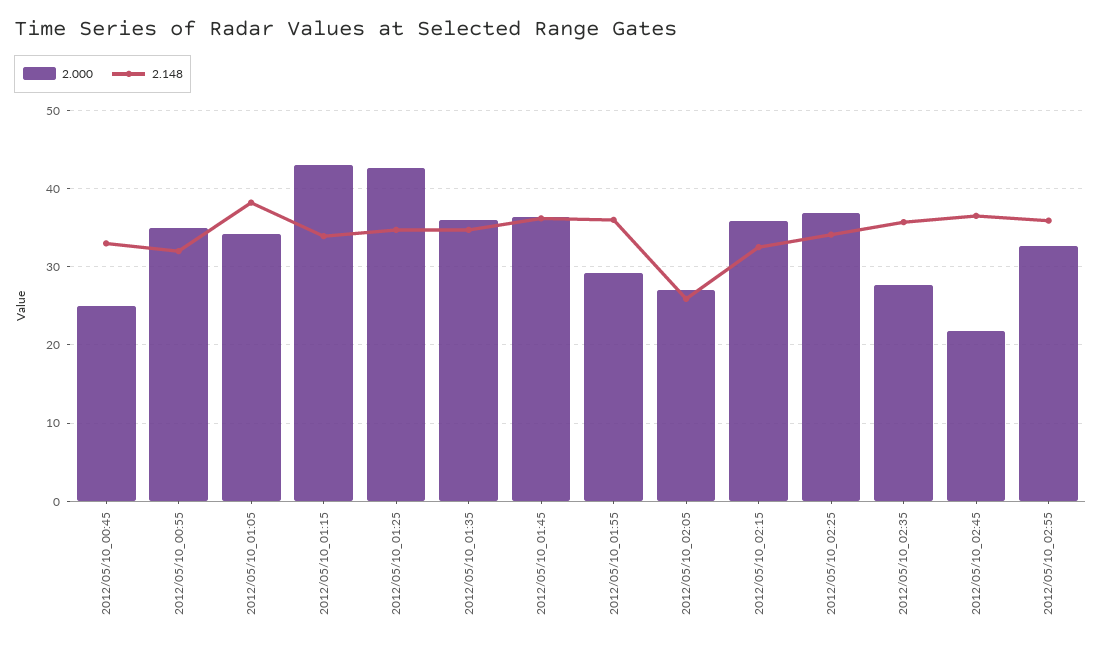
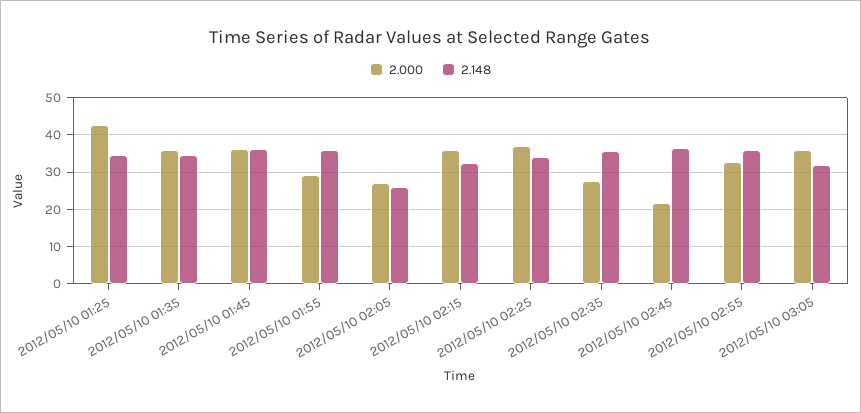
2.000, 2012/05/10_00:45: 25 -> none
2.148, 2012/05/10_00:45: 33 -> none
2.000, 2012/05/10_00:55: 35 -> none
2.148, 2012/05/10_00:55: 32 -> none
2.000, 2012/05/10_01:05: 34 -> none
2.148, 2012/05/10_01:05: 38 -> none
2.000, 2012/05/10_01:15: 43 -> none
2.148, 2012/05/10_01:15: 34 -> none
2.000, 2012/05/10 03:05: none -> 36
2.148, 2012/05/10 03:05: none -> 32

